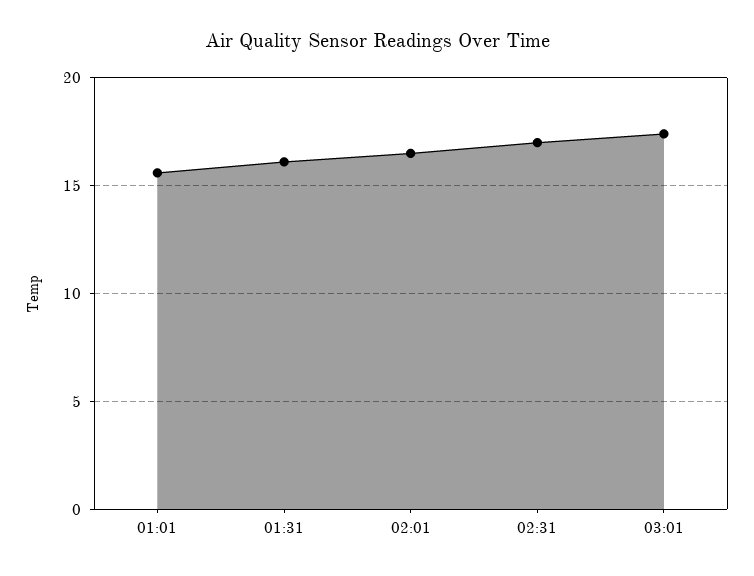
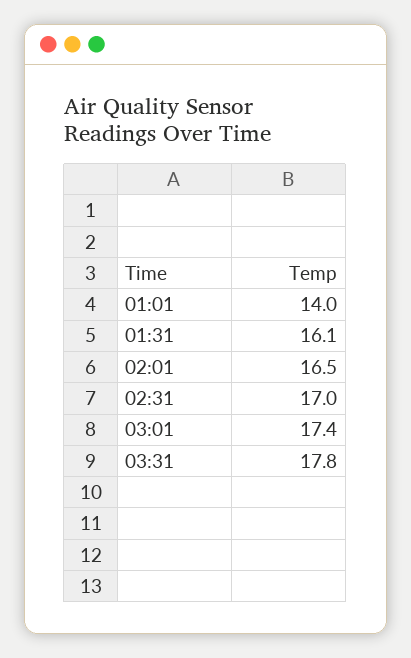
01:01: 15.5 -> 14
03:31: none -> 17.8

